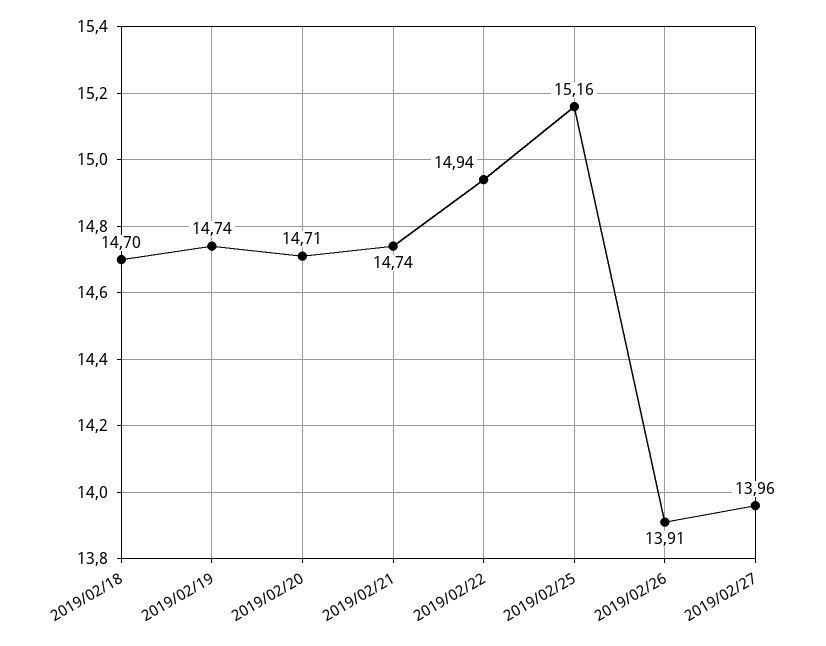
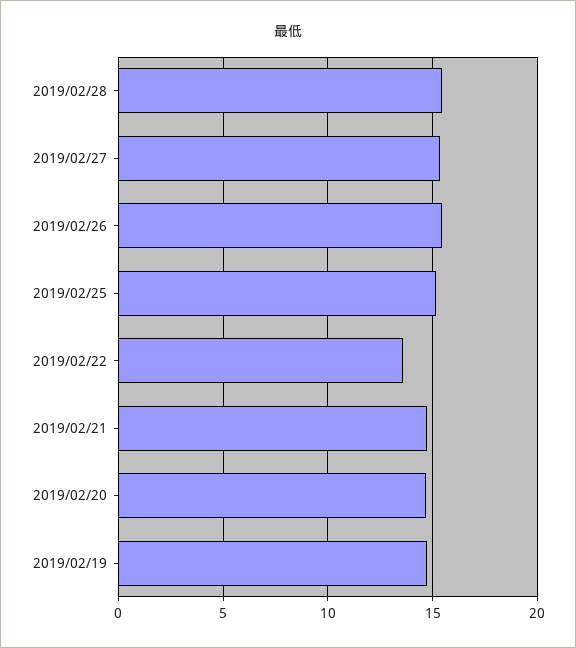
2019/02/18: 14.7 -> none
2019/02/22: 14.94 -> 13.5
2019/02/26: 13.91 -> 15.5
2019/02/27: 13.96 -> 15.5
2019/02/28: none -> 15.5

